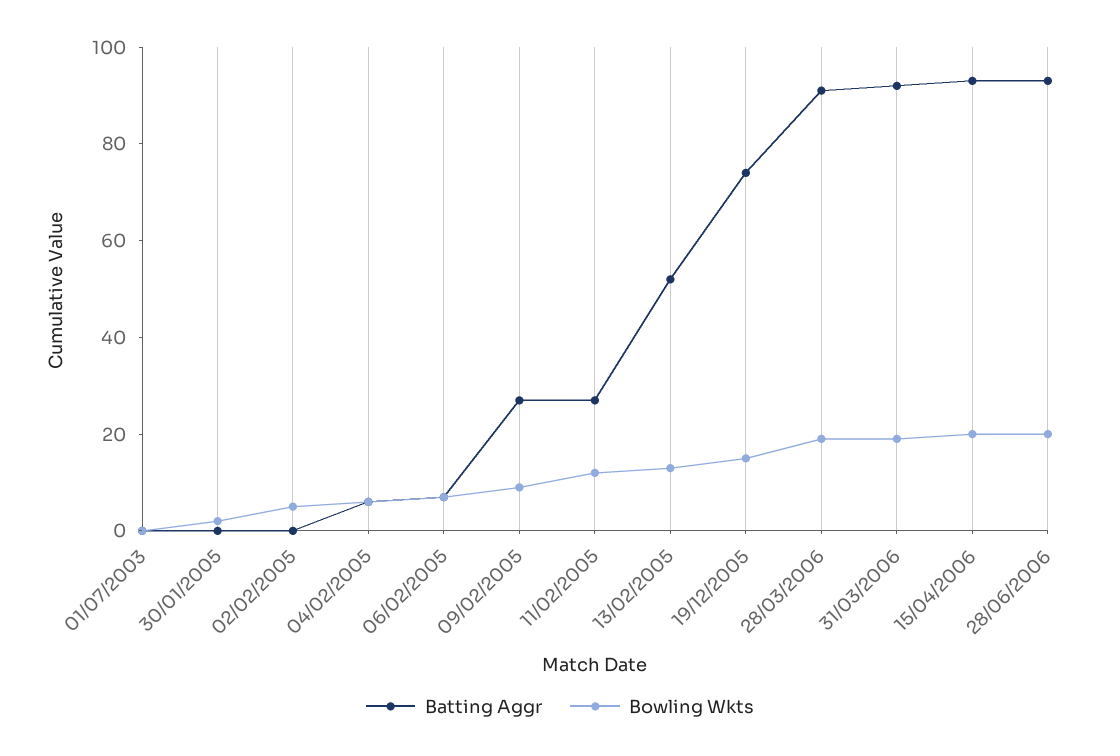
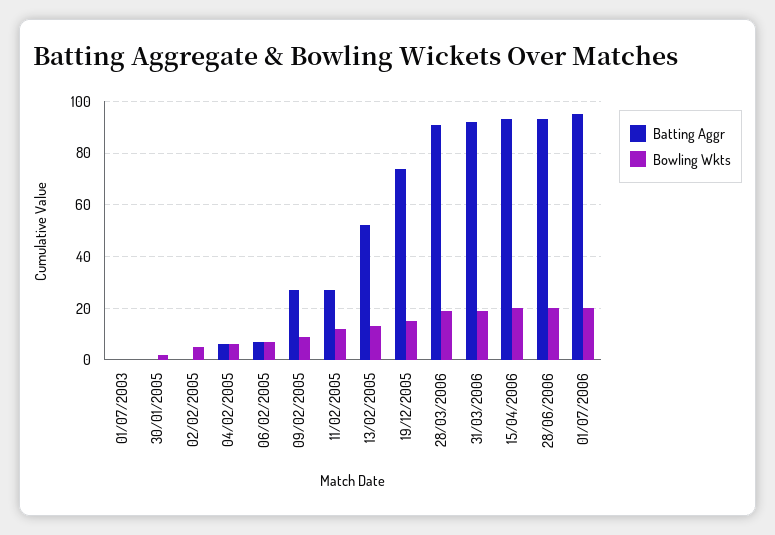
Batting Aggr, 01/07/2006: none -> 95
Bowling Wkts, 01/07/2006: none -> 20

